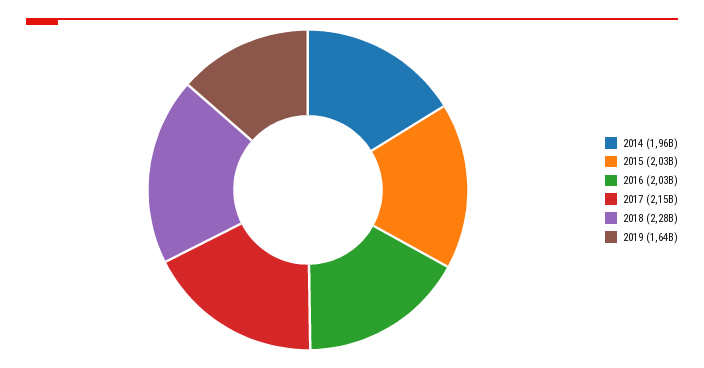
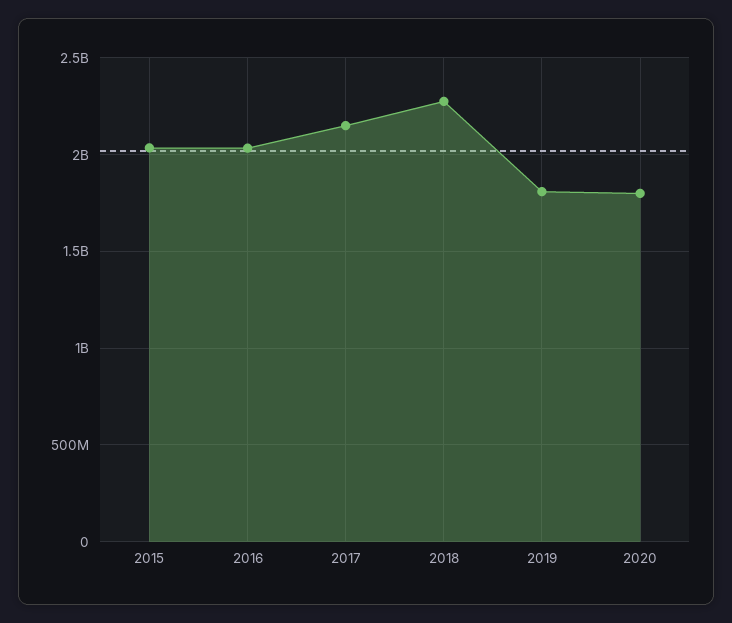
2014: 1960000000 -> none
2019: 1640000000 -> 1800000000
2020: none -> 1800000000

